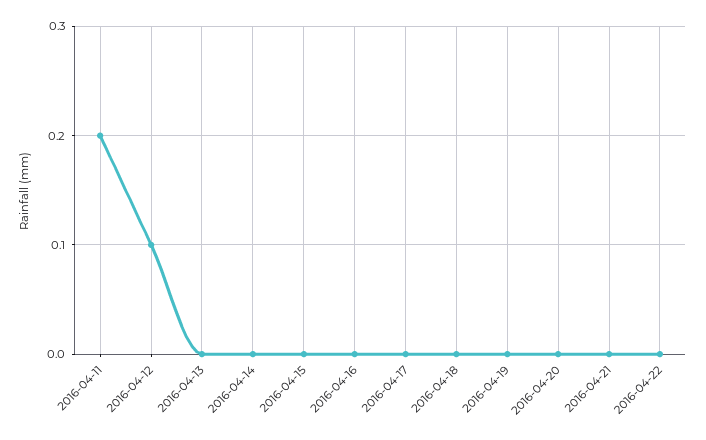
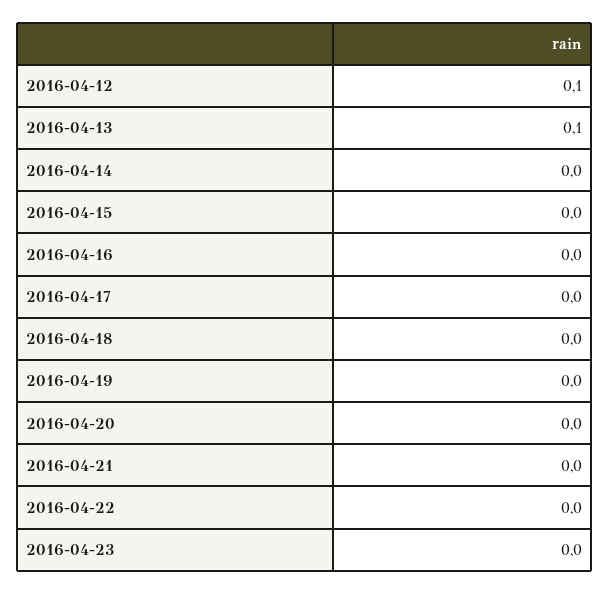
2016-04-11: 0.2 -> none
2016-04-13: 0 -> 0.1
2016-04-23: none -> 0

